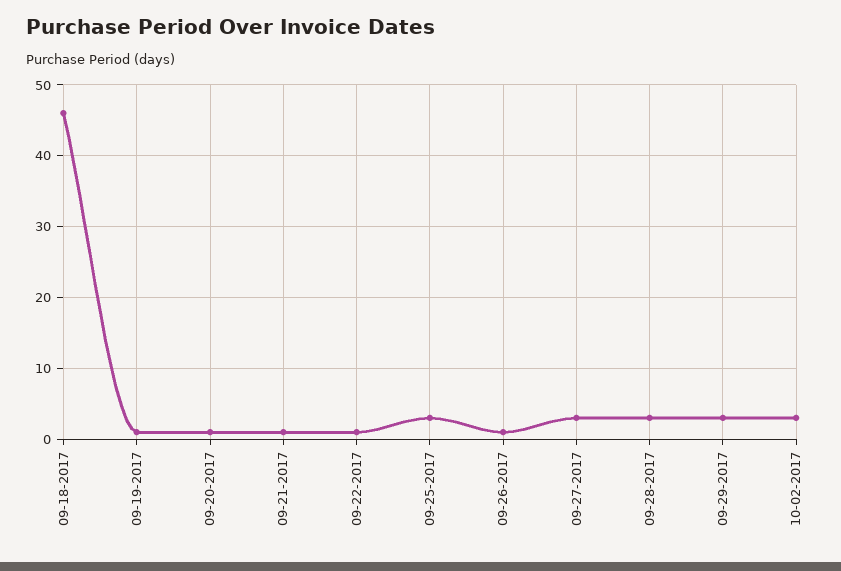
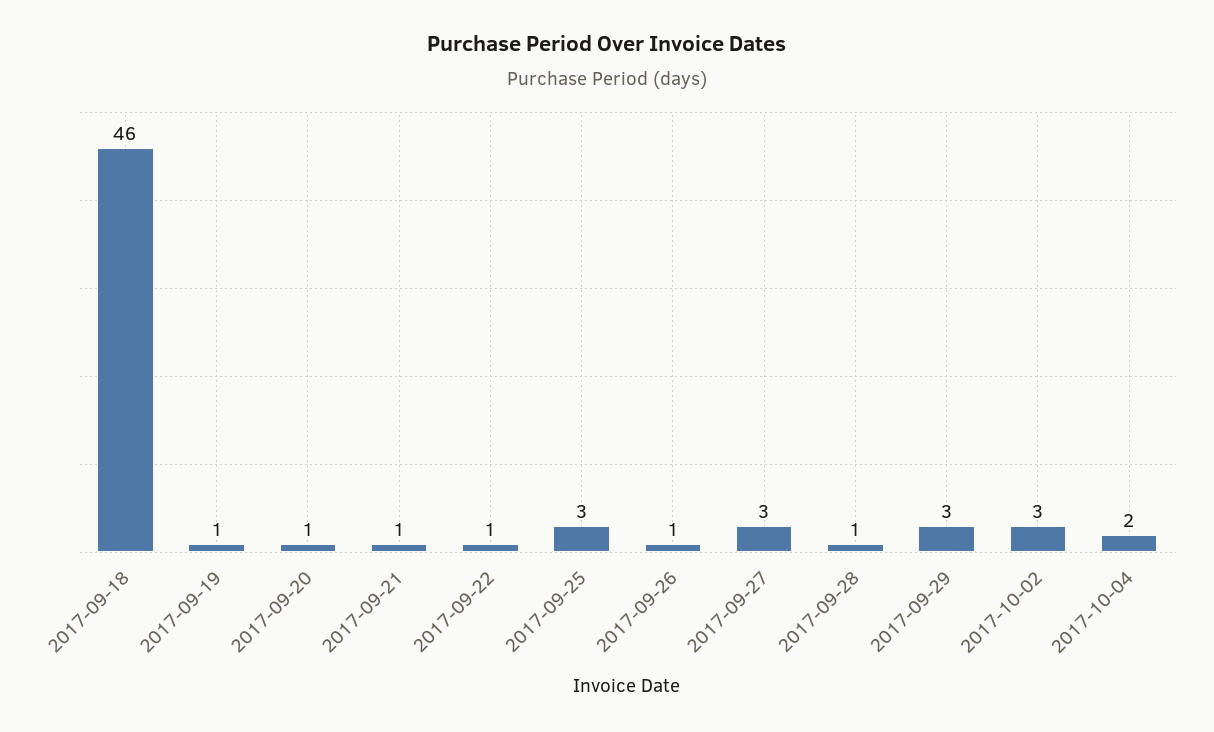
09-28-2017: 3 -> 1
2017-10-04: none -> 2

